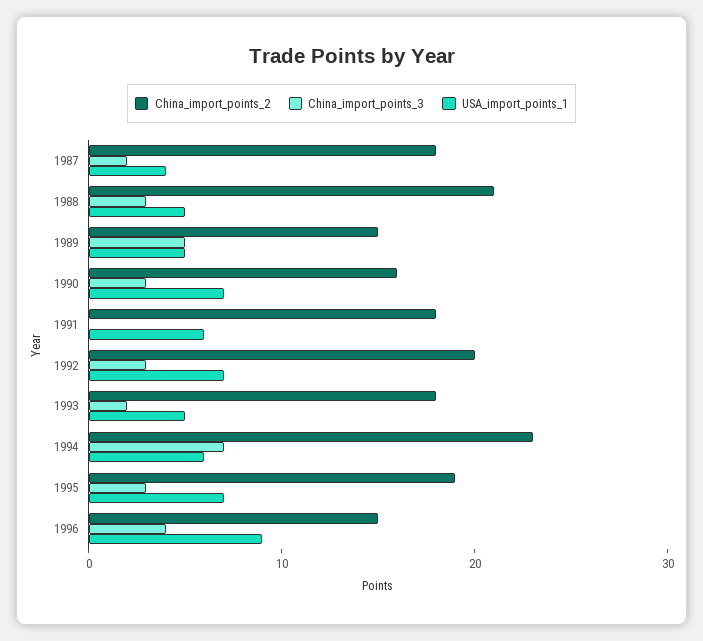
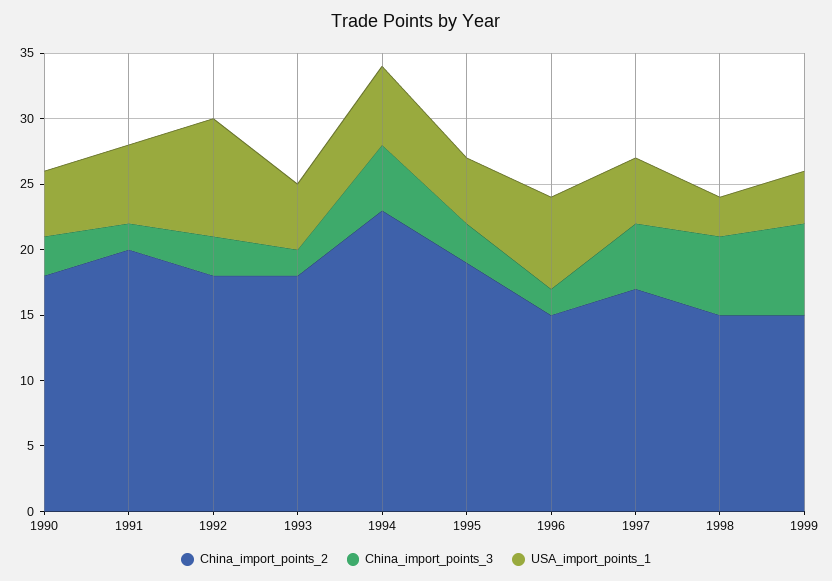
China_import_points_2, 1987: 18 -> none
China_import_points_3, 1987: 2 -> none
USA_import_points_1, 1987: 4 -> none
China_import_points_2, 1988: 21 -> none
China_import_points_3, 1988: 3 -> none
USA_import_points_1, 1988: 5 -> none
China_import_points_2, 1989: 15 -> none
China_import_points_3, 1989: 5 -> none
USA_import_points_1, 1989: 5 -> none
China_import_points_2, 1990: 16 -> 18
USA_import_points_1, 1990: 7 -> 5
China_import_points_2, 1991: 18 -> 20
China_import_points_3, 1991: 0 -> 2
China_import_points_2, 1992: 20 -> 18
USA_import_points_1, 1992: 7 -> 9
China_import_points_3, 1994: 7 -> 5
USA_import_points_1, 1995: 7 -> 5
China_import_points_3, 1996: 4 -> 2
USA_import_points_1, 1996: 9 -> 7
China_import_points_2, 1997: none -> 17
China_import_points_3, 1997: none -> 5
USA_import_points_1, 1997: none -> 5
China_import_points_2, 1998: none -> 15
China_import_points_3, 1998: none -> 6
USA_import_points_1, 1998: none -> 3
China_import_points_2, 1999: none -> 15
China_import_points_3, 1999: none -> 7
USA_import_points_1, 1999: none -> 4

